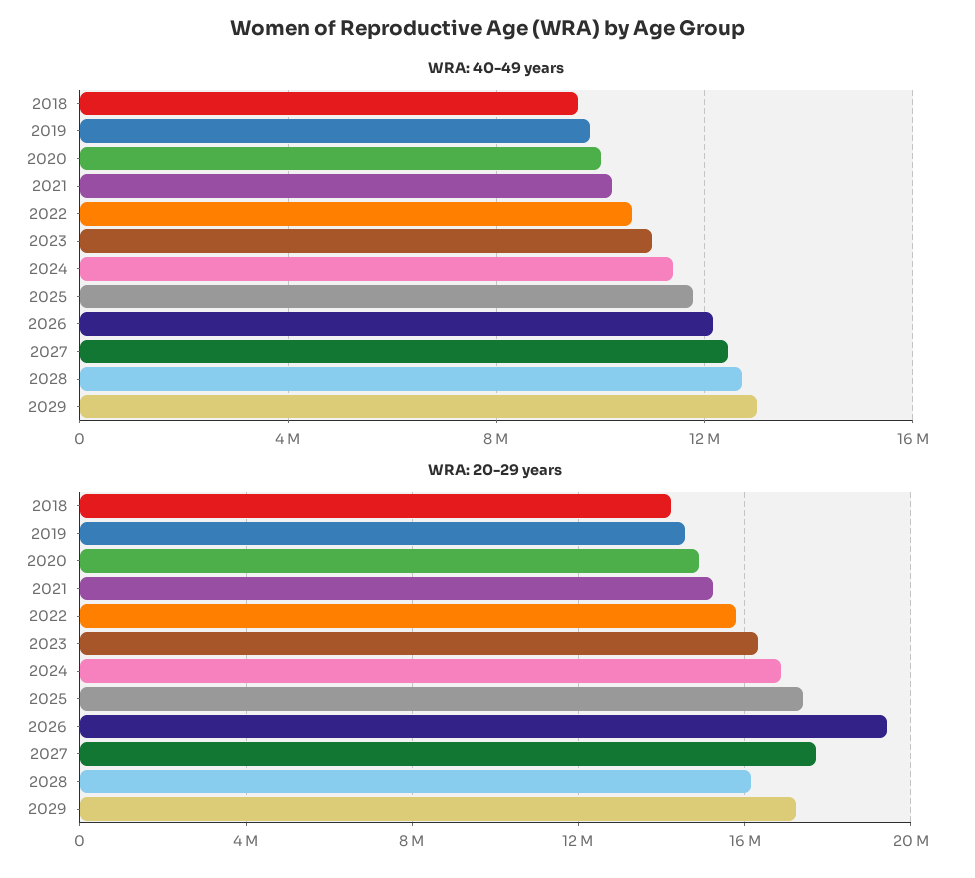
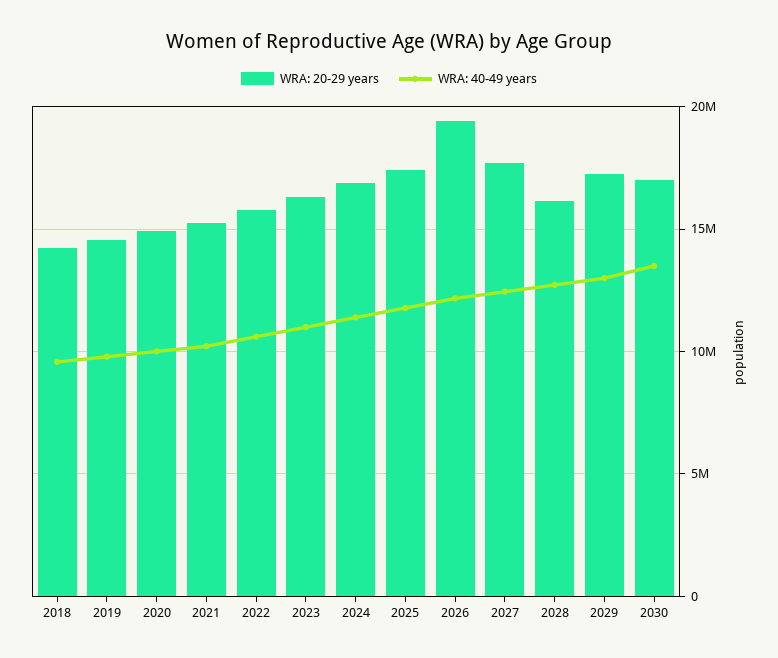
WRA: 20-29 years, 2030: none -> 17000000
WRA: 40-49 years, 2030: none -> 13500000

